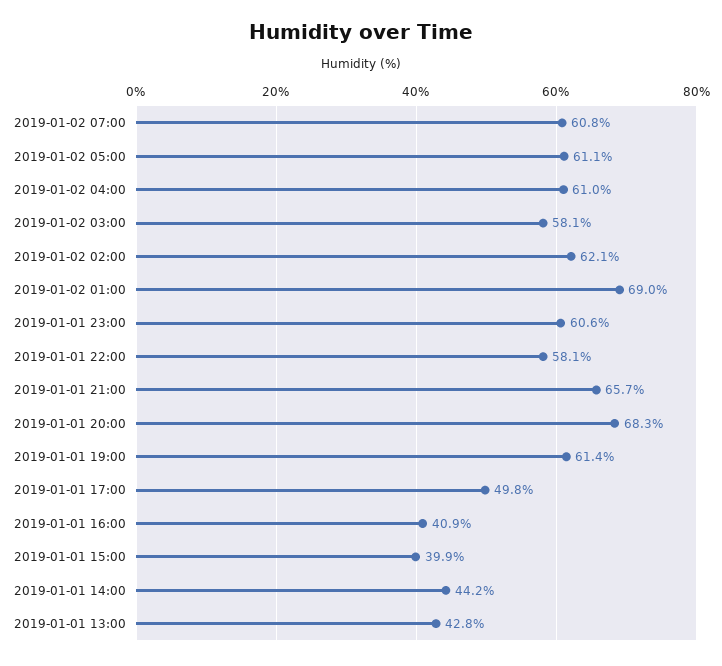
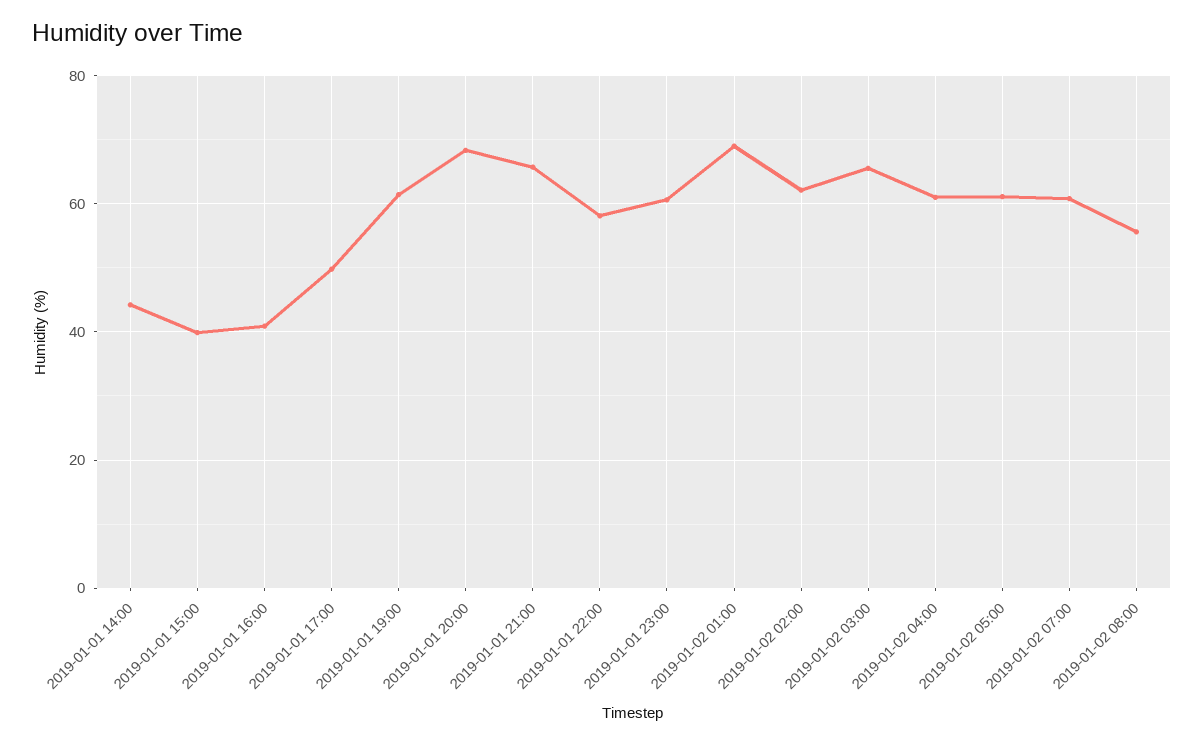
2019-01-02 03:00: 58.1 -> 66
2019-01-01 13:00: 42.8 -> none
2019-01-02 08:00: none -> 56

